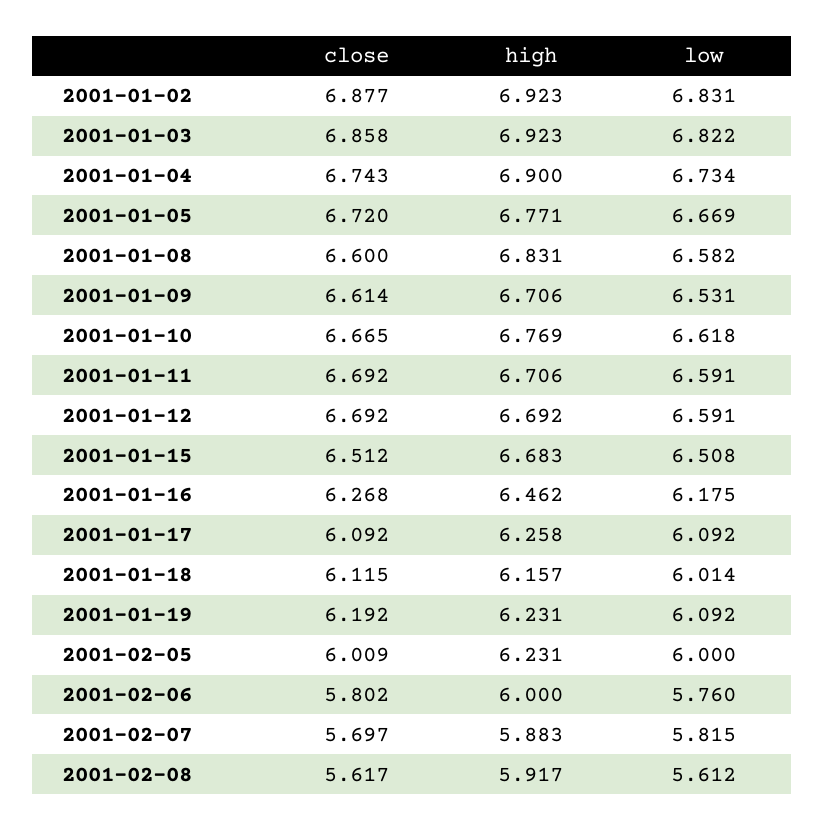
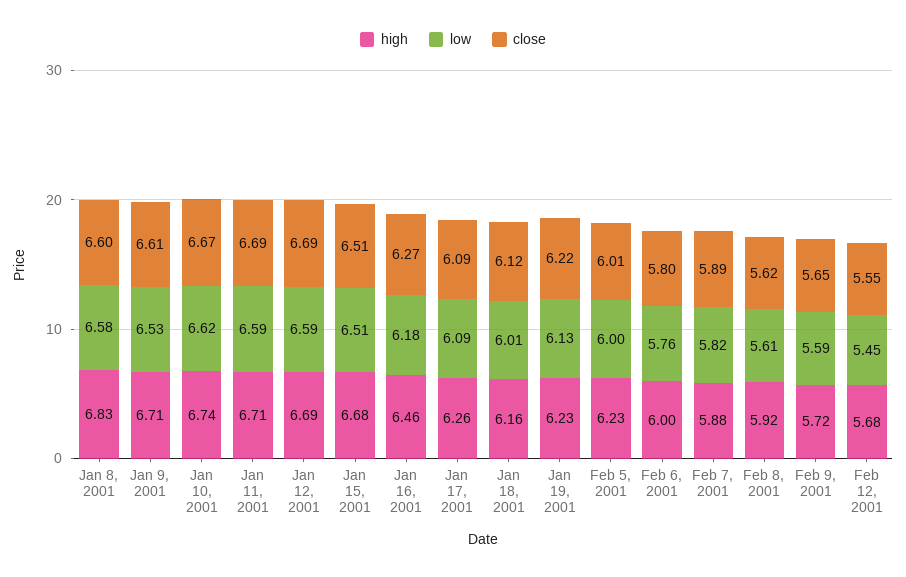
close, 2001-01-02: 6.877 -> none
high, 2001-01-02: 6.923 -> none
low, 2001-01-02: 6.831 -> none
close, 2001-01-03: 6.858 -> none
high, 2001-01-03: 6.923 -> none
low, 2001-01-03: 6.822 -> none
close, 2001-01-04: 6.743 -> none
high, 2001-01-04: 6.9 -> none
low, 2001-01-04: 6.734 -> none
close, 2001-01-05: 6.72 -> none
high, 2001-01-05: 6.771 -> none
low, 2001-01-05: 6.669 -> none
high, 2001-01-10: 6.769 -> 6.74
close, 2001-01-19: 6.192 -> 6.22
low, 2001-01-19: 6.092 -> 6.13
close, 2001-02-07: 5.697 -> 5.89
high, Feb 9, 2001: none -> 5.72
low, Feb 9, 2001: none -> 5.59
close, Feb 9, 2001: none -> 5.65
high, Feb 12, 2001: none -> 5.68
low, Feb 12, 2001: none -> 5.45
close, Feb 12, 2001: none -> 5.55

